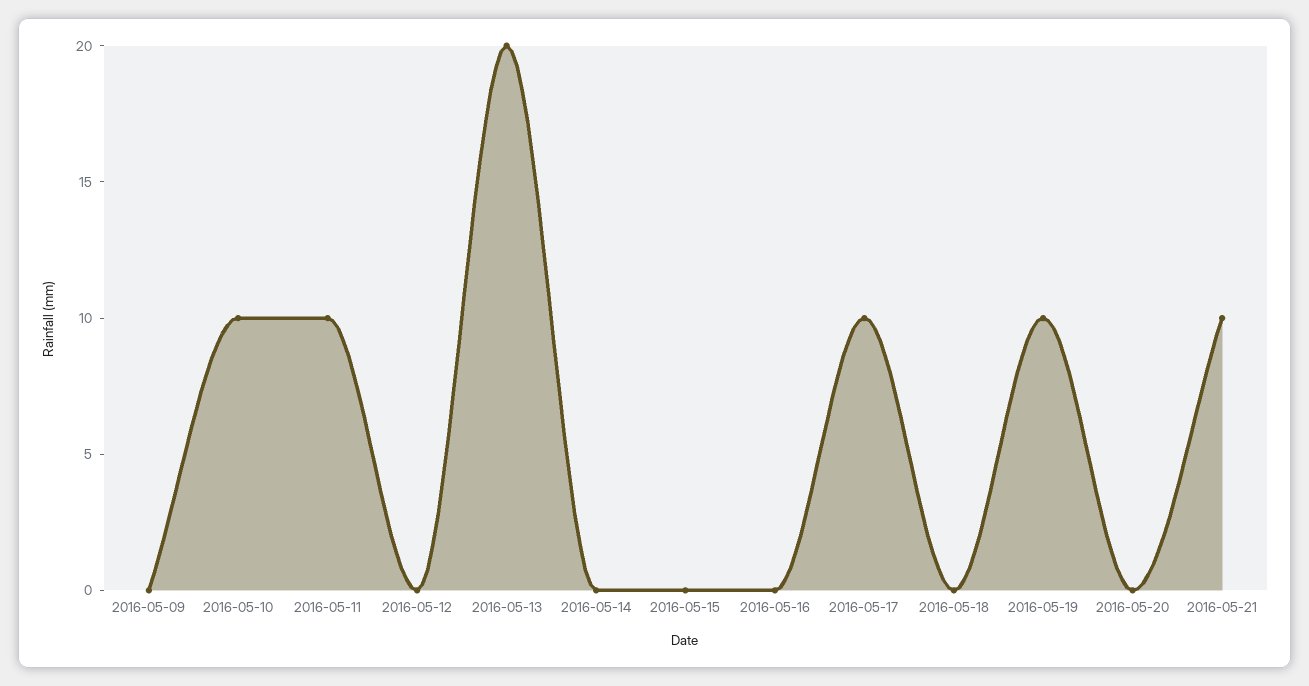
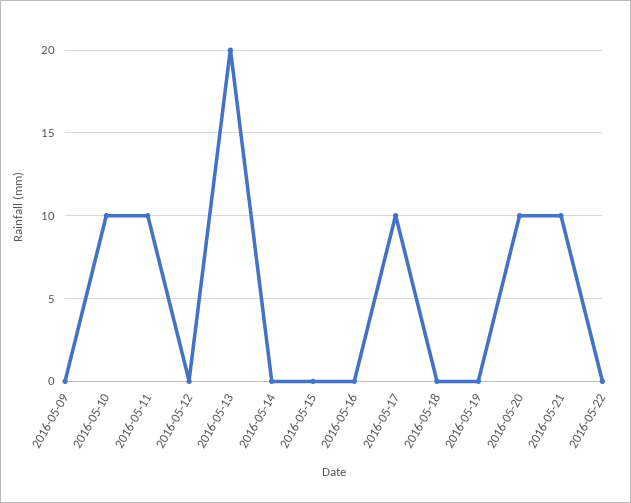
2016-05-19: 10 -> 0
2016-05-20: 0 -> 10
2016-05-22: none -> 0

